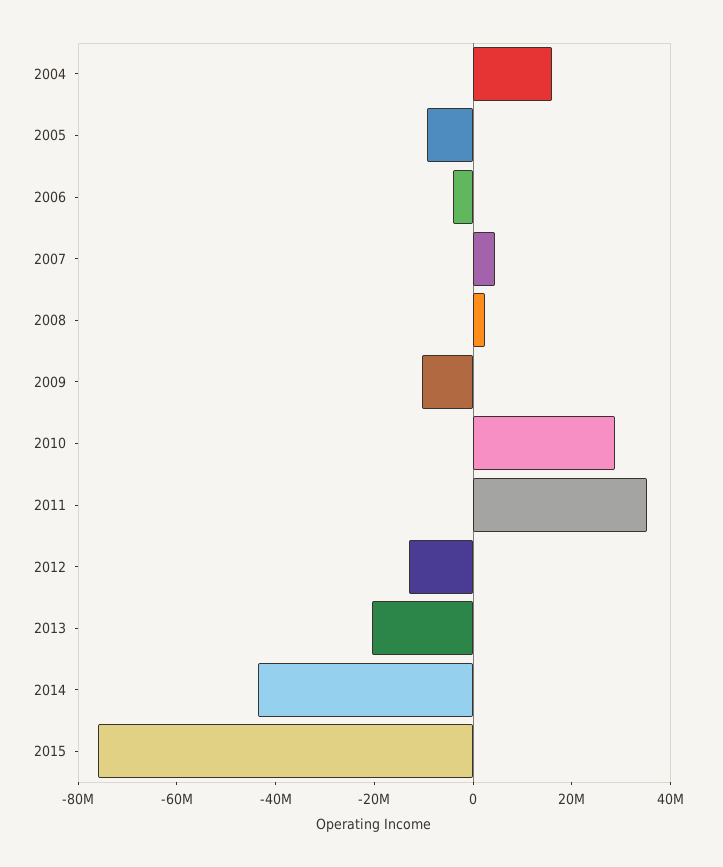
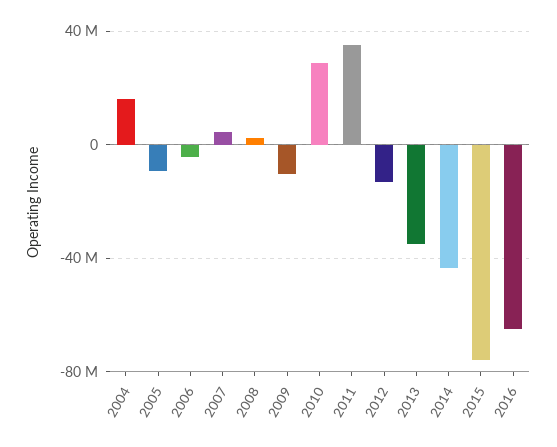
2013: -20000000 -> -35000000
2016: none -> -65000000

